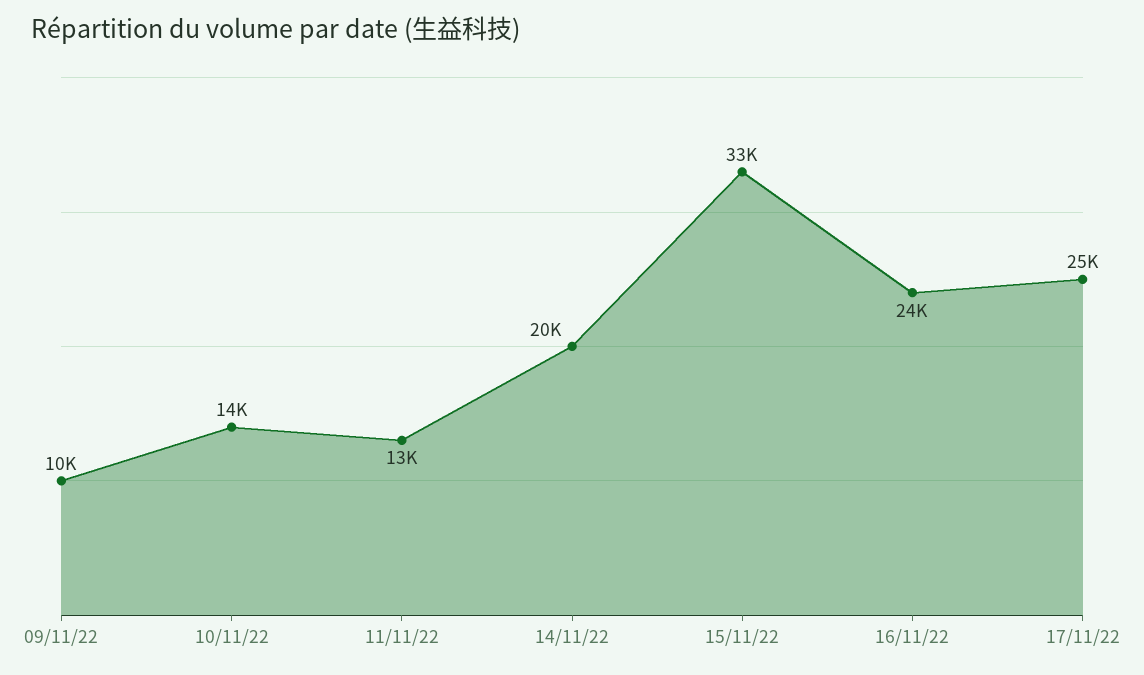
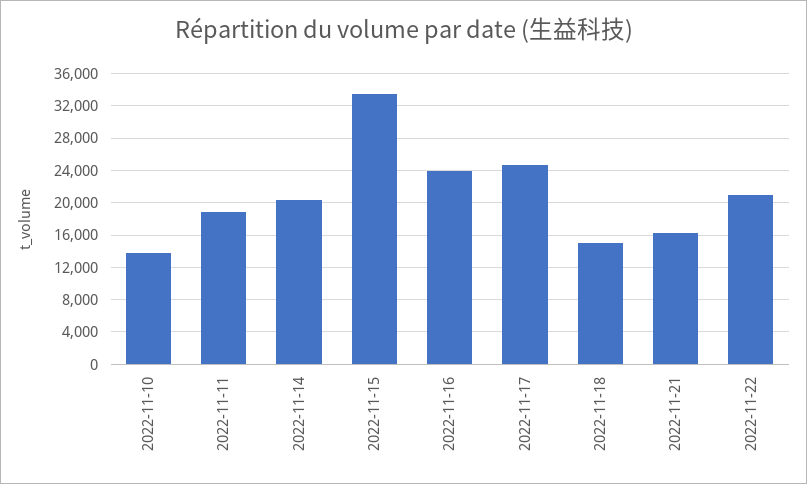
09/11/22: 10000 -> none
11/11/22: 13000 -> 19000
2022-11-18: none -> 15000
2022-11-21: none -> 16000
2022-11-22: none -> 21000

